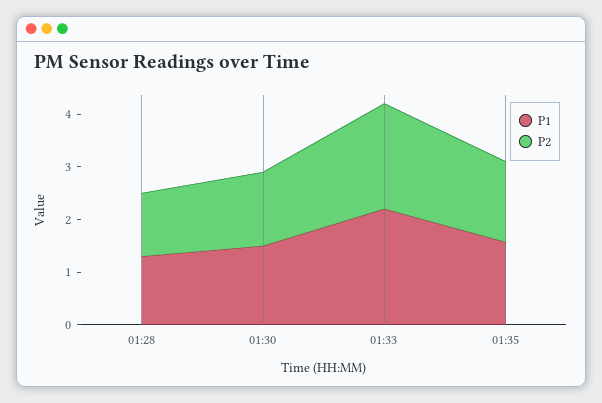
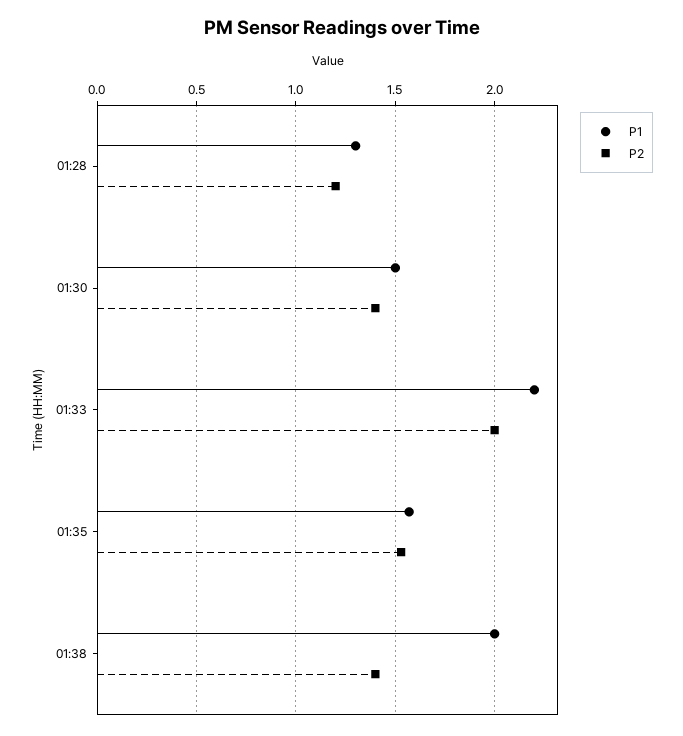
P1, 01:38: none -> 2
P2, 01:38: none -> 1.4

